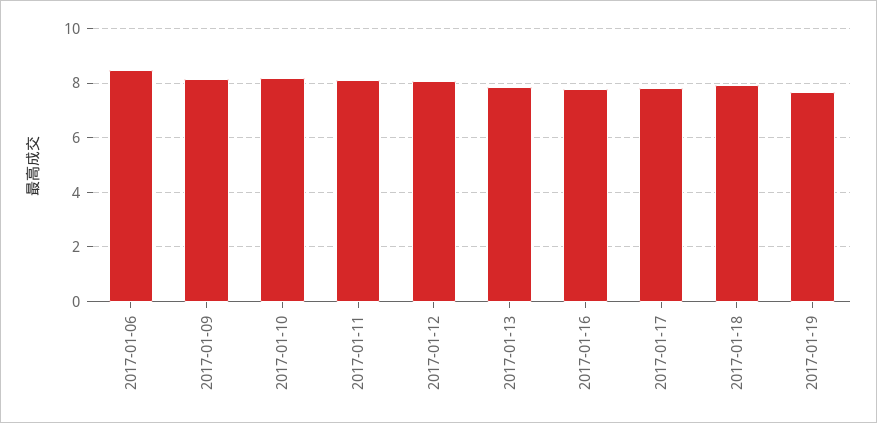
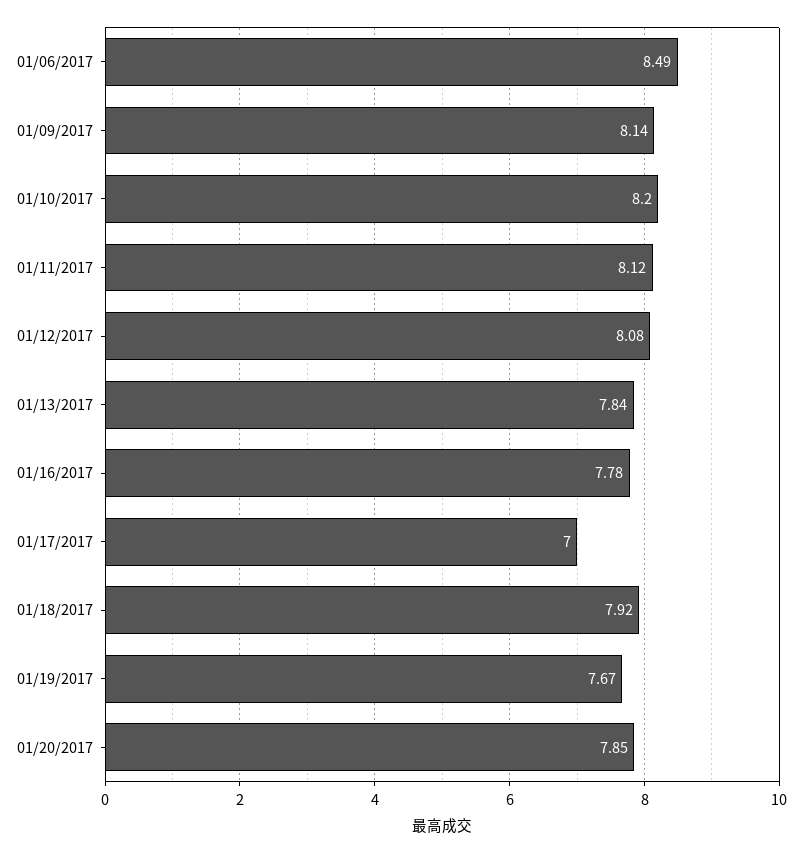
2017-01-17: 7.75 -> 7
01/20/2017: none -> 7.85

